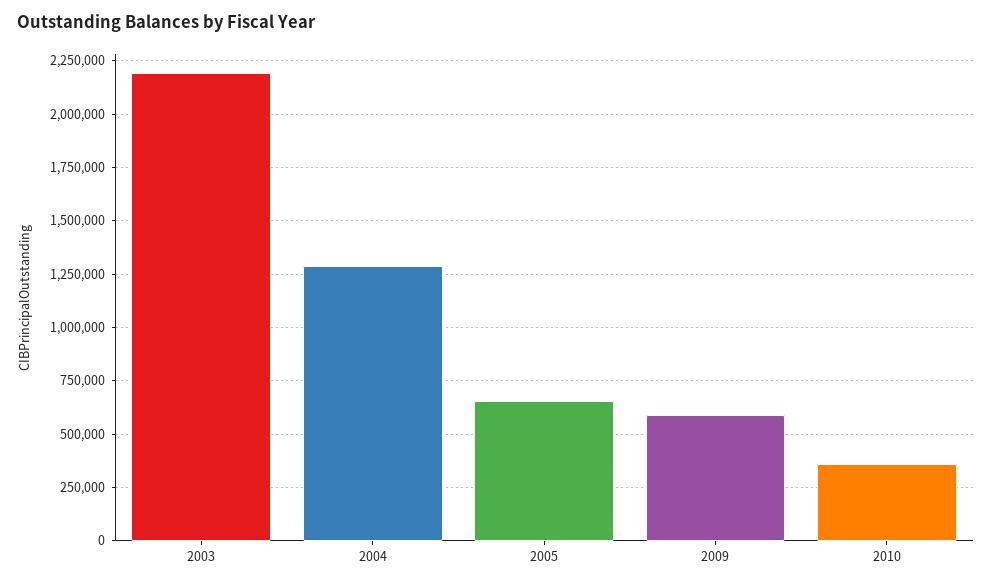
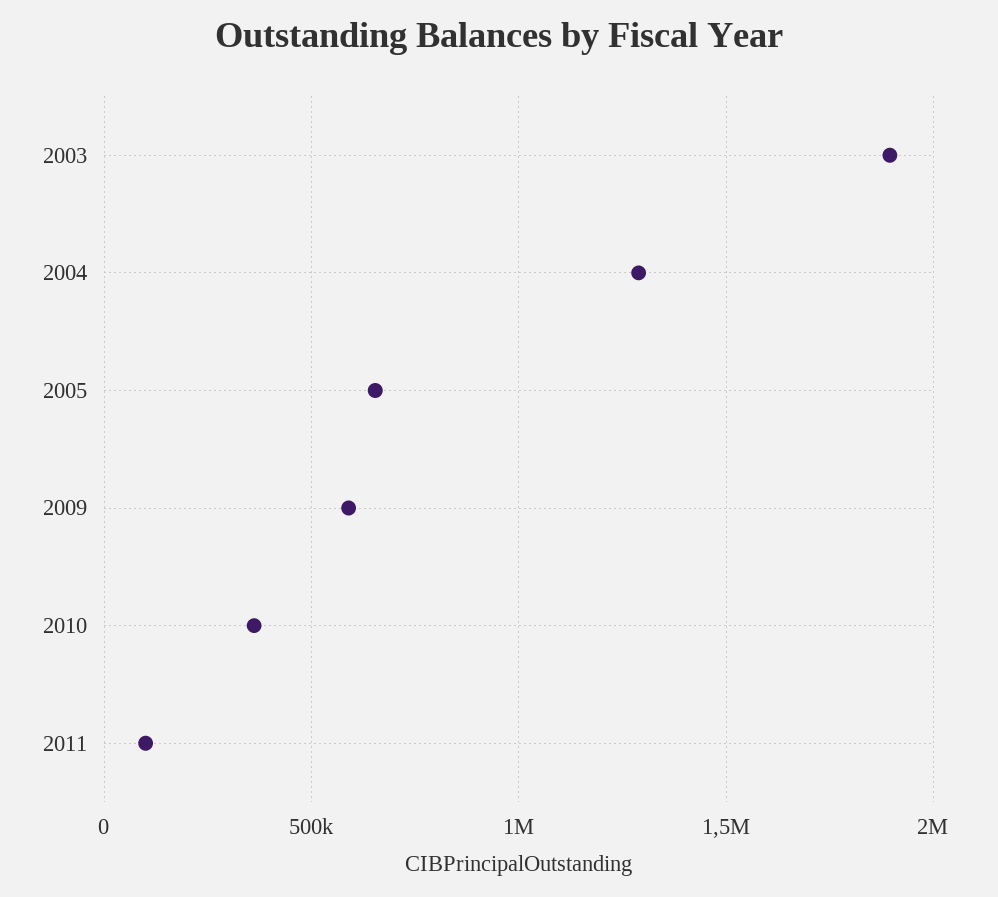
2003: 2200000 -> 1900000
2011: none -> 100000

